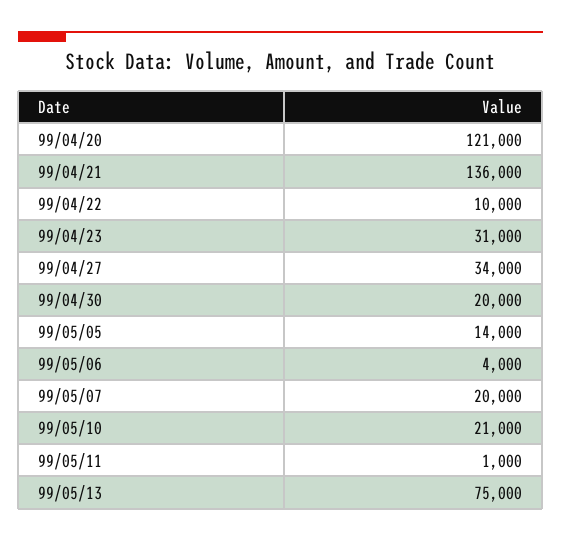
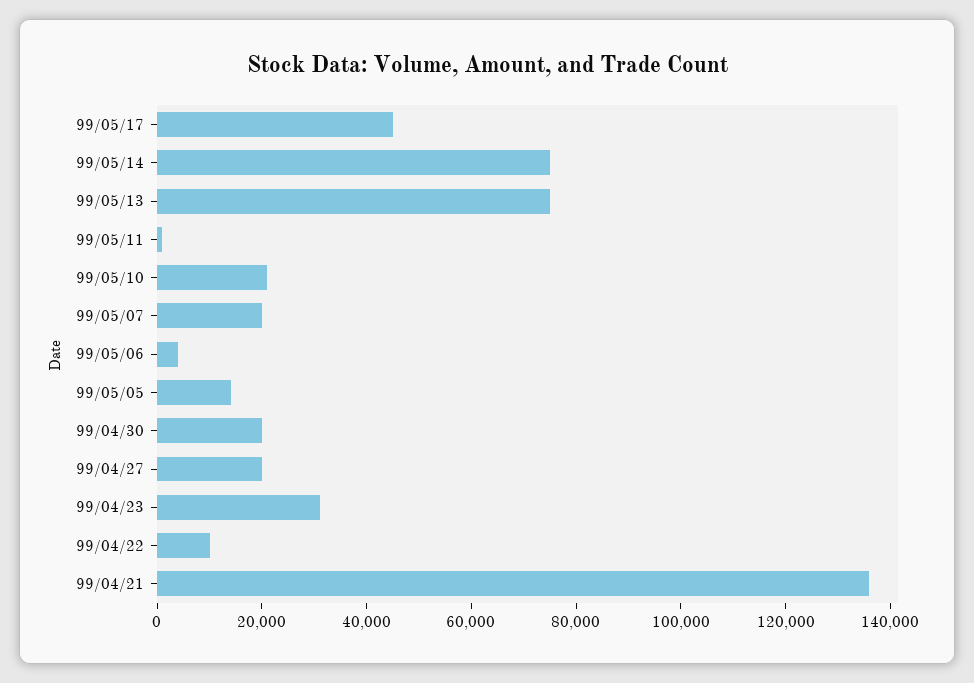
99/04/20: 121000 -> none
99/04/27: 34000 -> 20000
99/05/17: none -> 45000
99/05/14: none -> 75000

